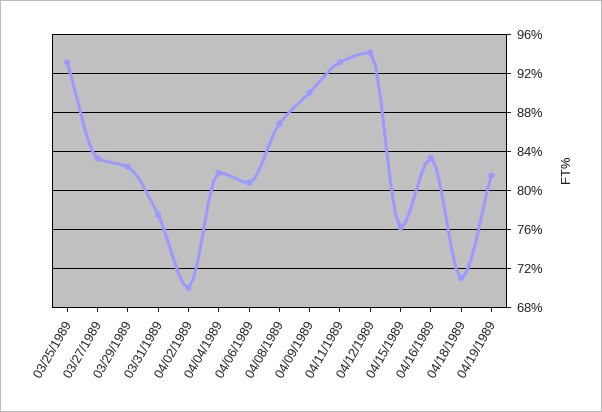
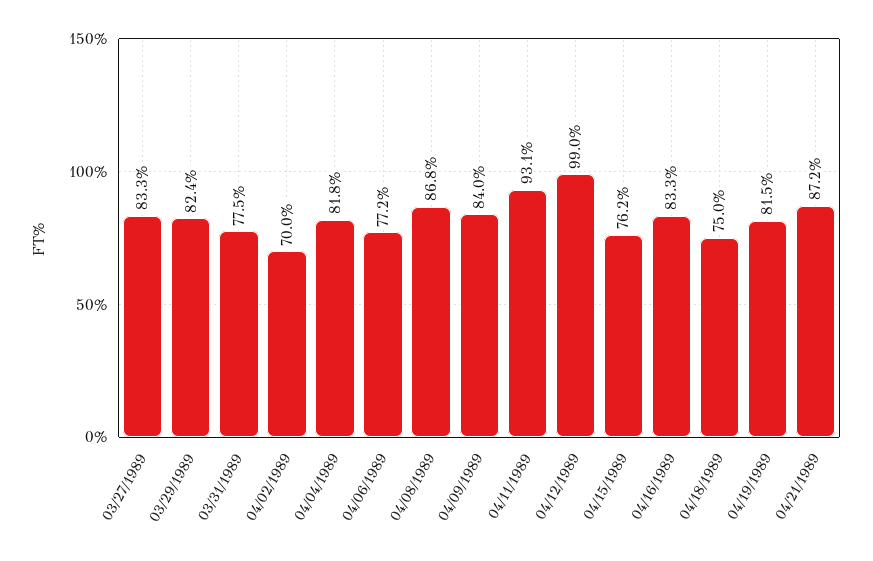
03/25/1989: 93 -> none
04/06/1989: 81 -> 77.2
04/09/1989: 90 -> 84
04/12/1989: 94 -> 99
04/18/1989: 71 -> 75
04/21/1989: none -> 87.2

